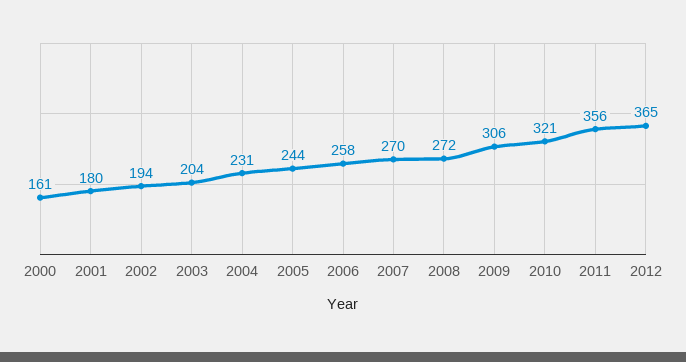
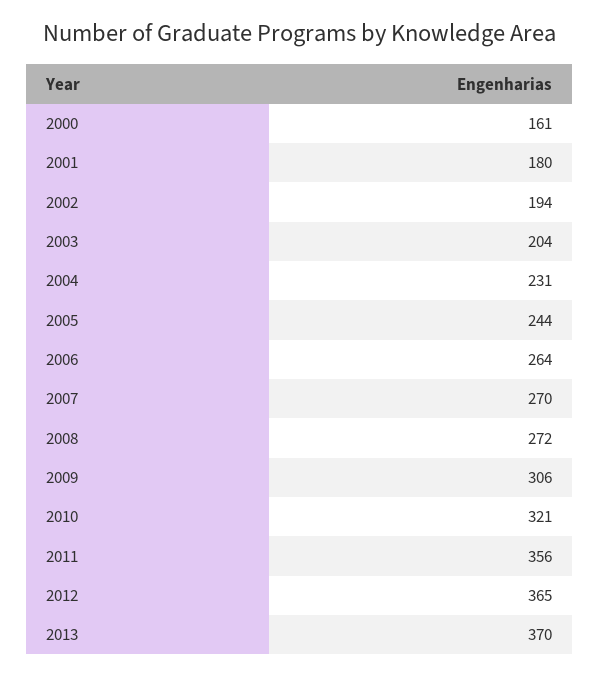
2006: 258 -> 264
2013: none -> 370

